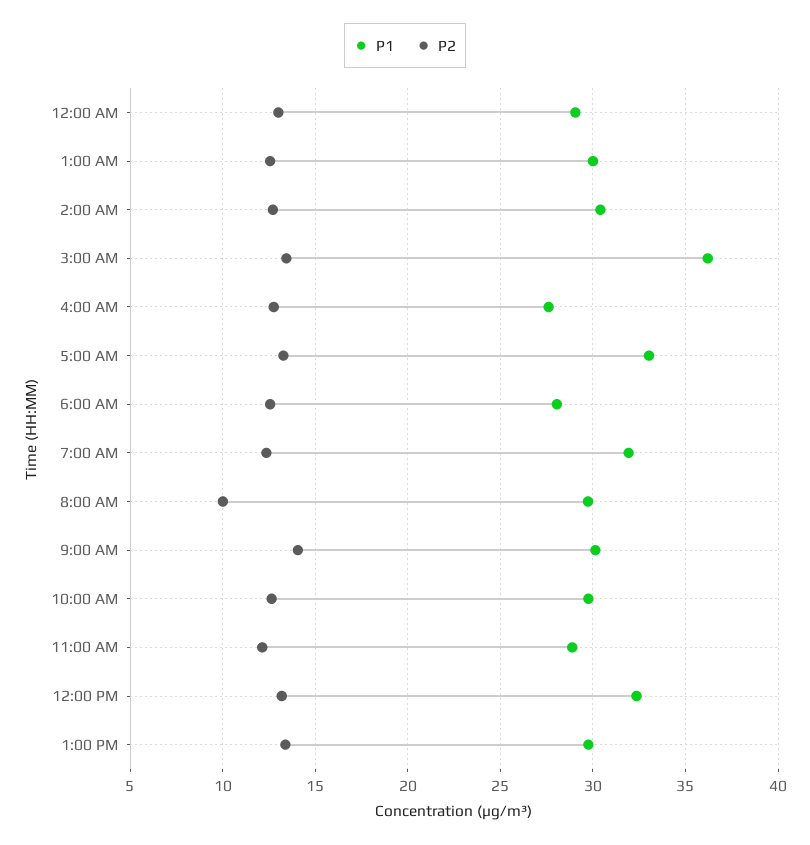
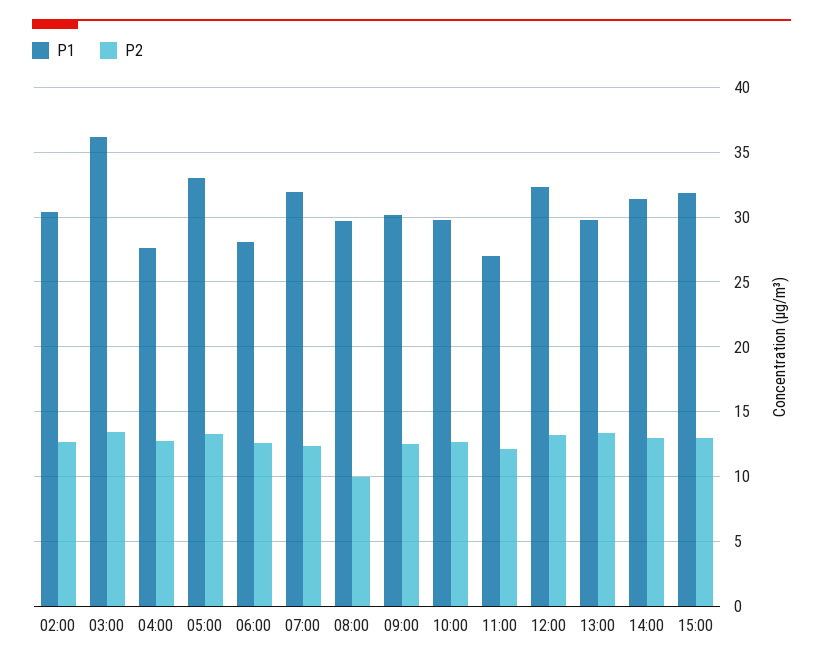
P1, 12:00 AM: 29 -> none
P2, 12:00 AM: 13 -> none
P1, 1:00 AM: 30 -> none
P2, 1:00 AM: 12.5 -> none
P2, 9:00 AM: 14 -> 12.5
P1, 11:00 AM: 29 -> 27
P1, 14:00: none -> 31.5
P2, 14:00: none -> 13
P1, 15:00: none -> 32
P2, 15:00: none -> 13

